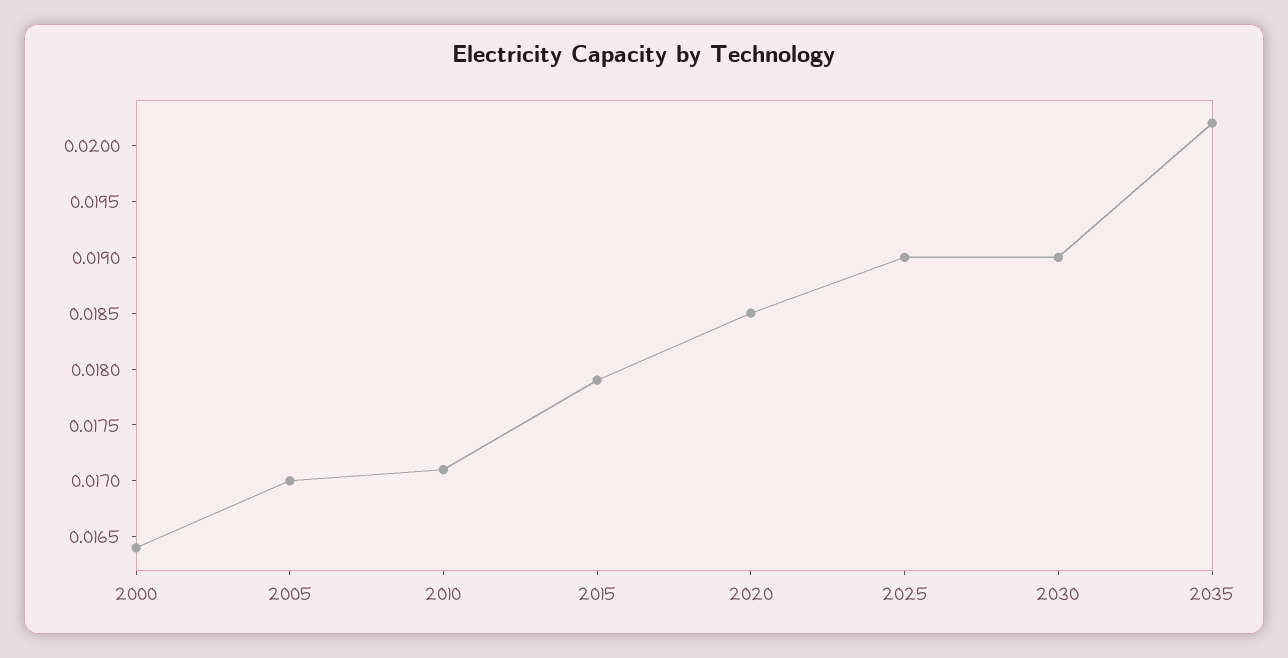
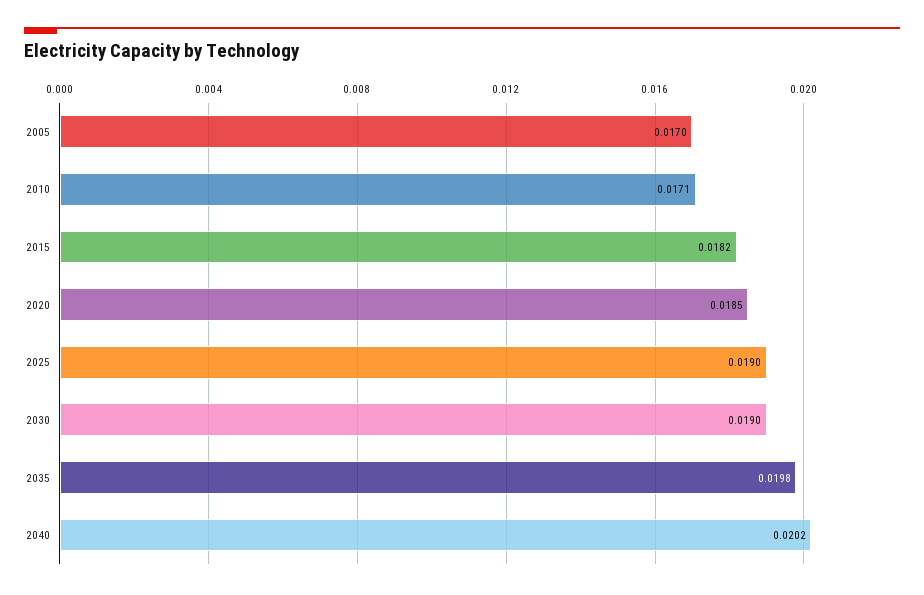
2000: 0.0164 -> none
2015: 0.0179 -> 0.0182
2035: 0.0202 -> 0.0198
2040: none -> 0.0202

